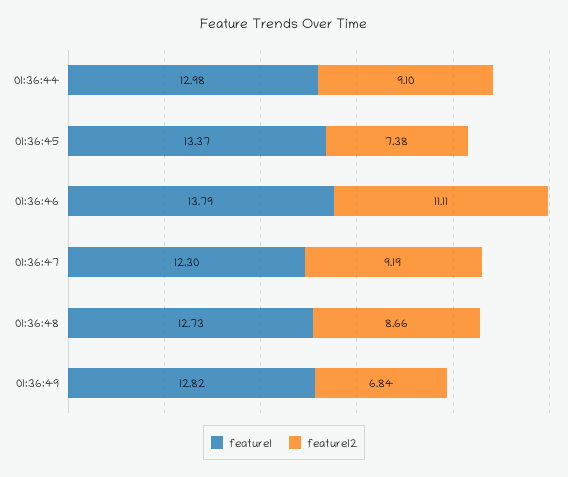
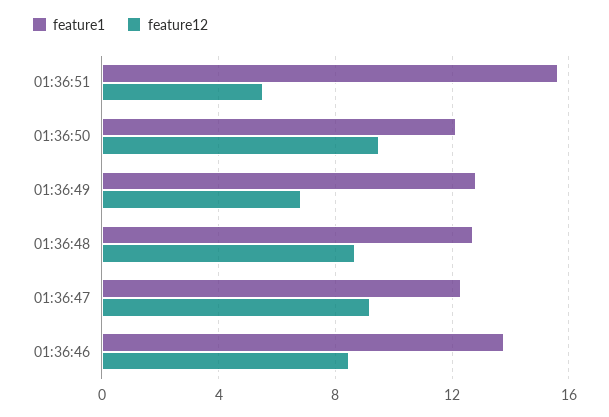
feature1, 01:36:44: 12.98 -> none
feature12, 01:36:44: 9.1 -> none
feature1, 01:36:45: 13.37 -> none
feature12, 01:36:45: 7.38 -> none
feature12, 01:36:46: 11.11 -> 8.5
feature1, 01:36:51: none -> 15.5
feature12, 01:36:51: none -> 5.5
feature1, 01:36:50: none -> 12
feature12, 01:36:50: none -> 9.5

